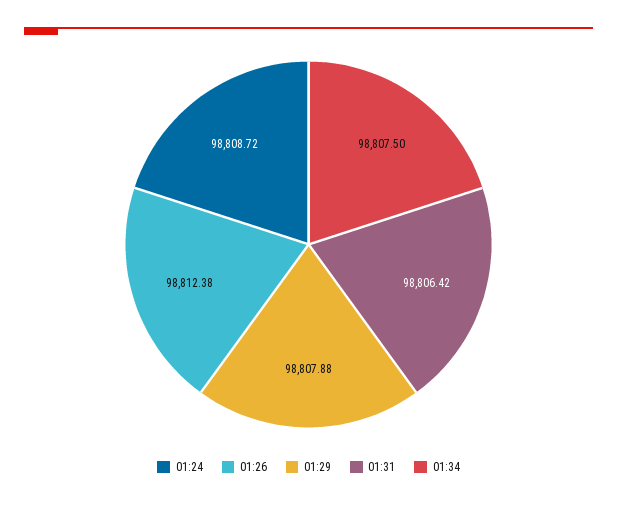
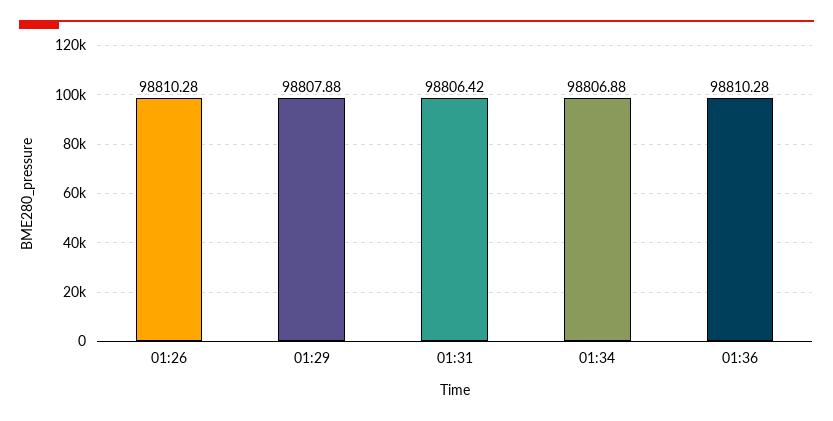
01:24: 98808.72 -> none
01:26: 98812.38 -> 98810.28
01:34: 98807.5 -> 98806.88
01:36: none -> 98810.28

